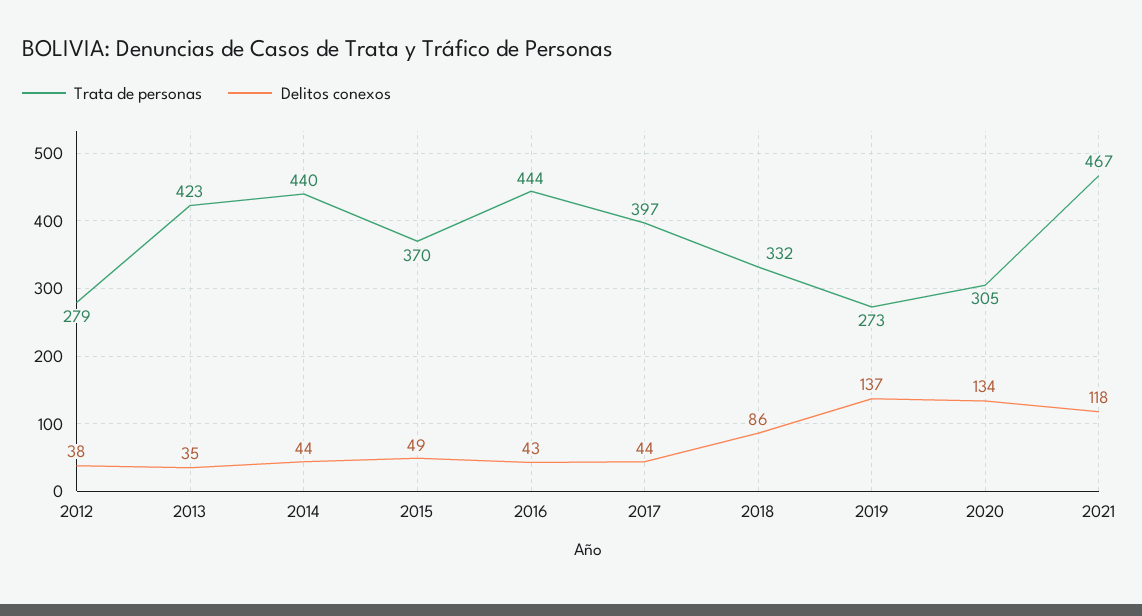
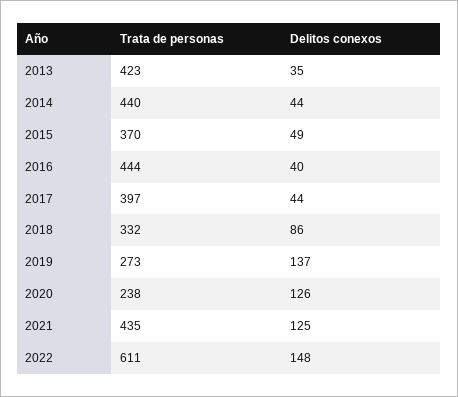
Trata de personas, 2012: 279 -> none
Delitos conexos, 2012: 38 -> none
Delitos conexos, 2016: 43 -> 40
Trata de personas, 2020: 305 -> 238
Delitos conexos, 2020: 134 -> 126
Trata de personas, 2021: 467 -> 435
Delitos conexos, 2021: 118 -> 125
Trata de personas, 2022: none -> 611
Delitos conexos, 2022: none -> 148

